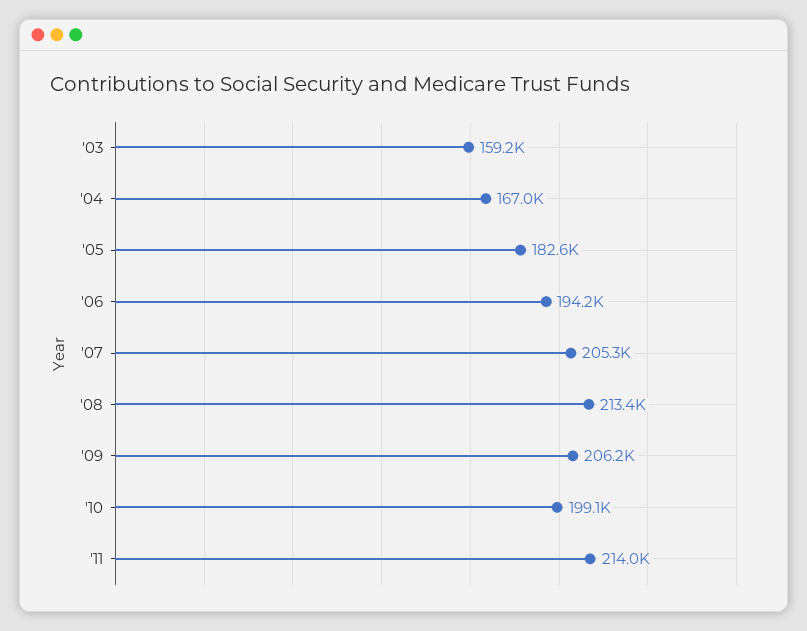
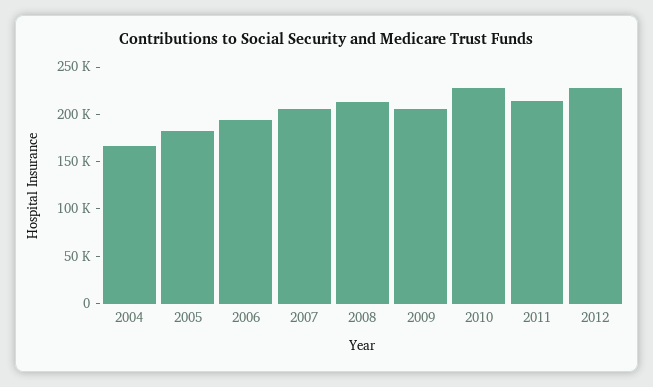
'03: 159200 -> none
'10: 199100 -> 230000
2012: none -> 230000

